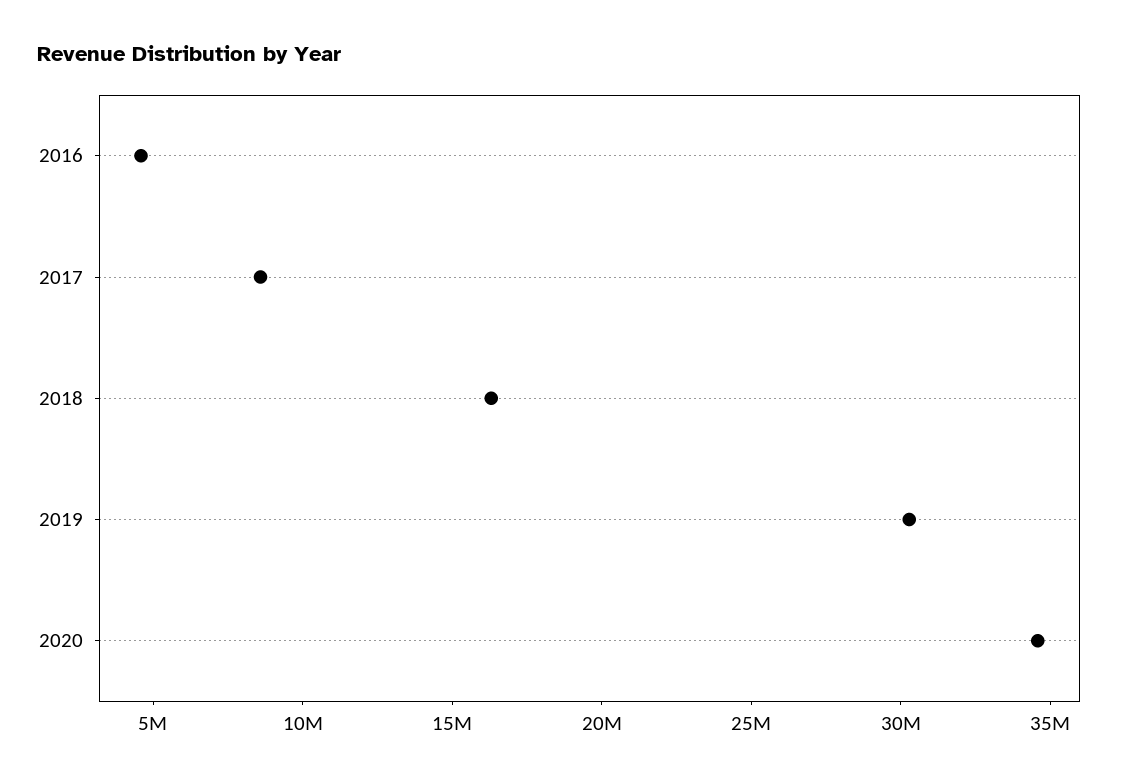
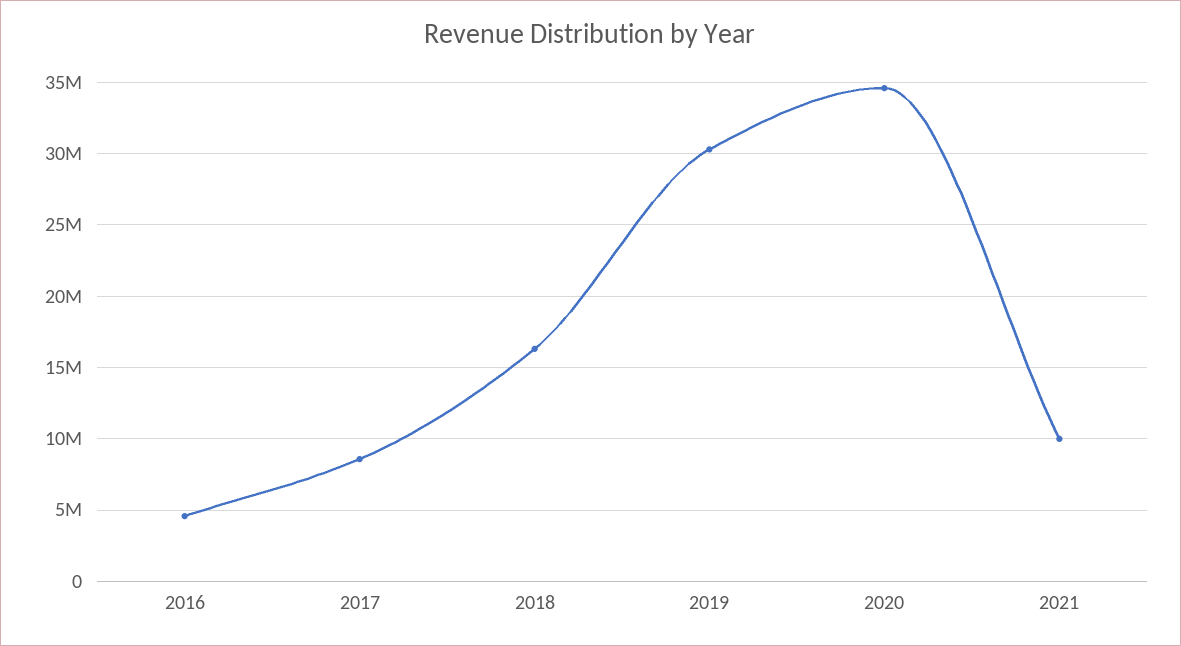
2021: none -> 10000000

